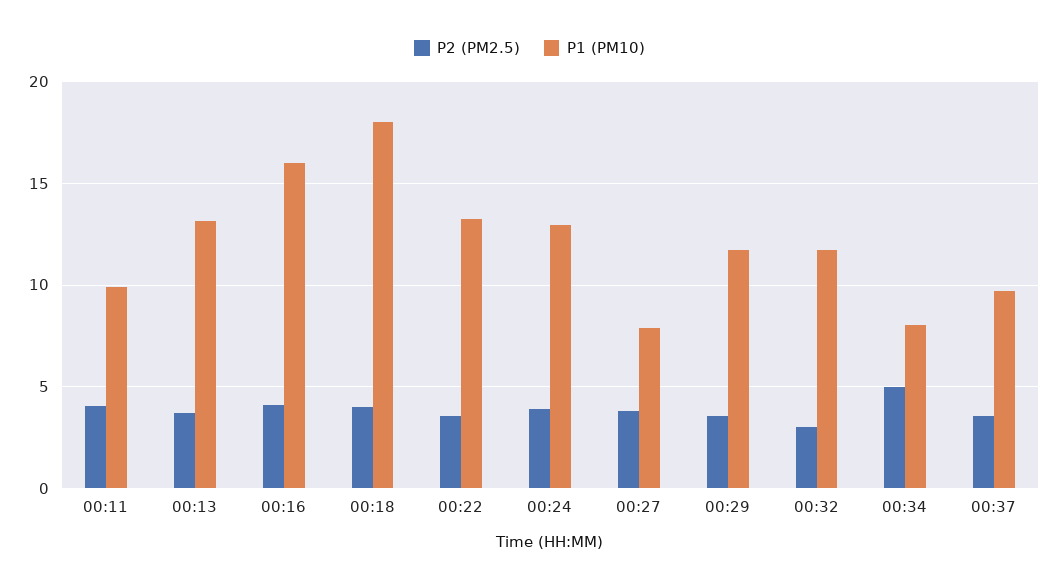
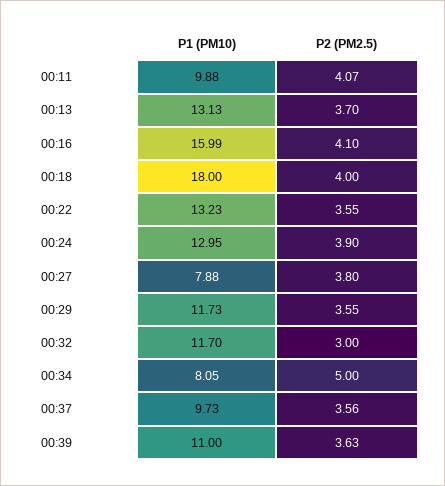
P1 (PM10), 00:39: none -> 11
P2 (PM2.5), 00:39: none -> 3.63

